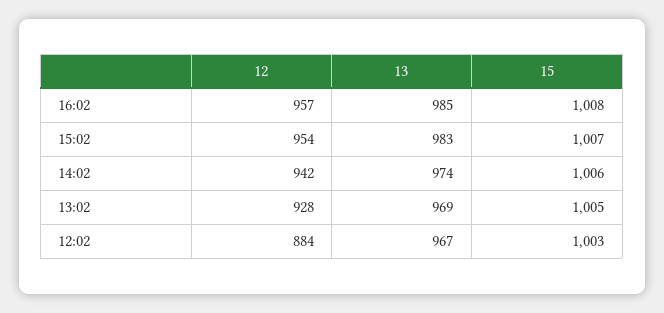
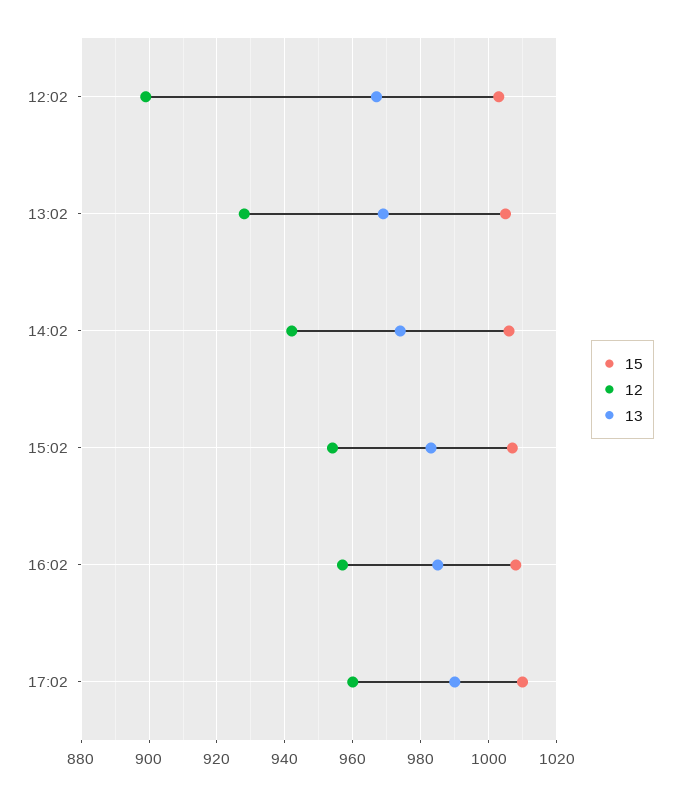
12, 12:02: 884 -> 900
15, 17:02: none -> 1010
12, 17:02: none -> 960
13, 17:02: none -> 990

